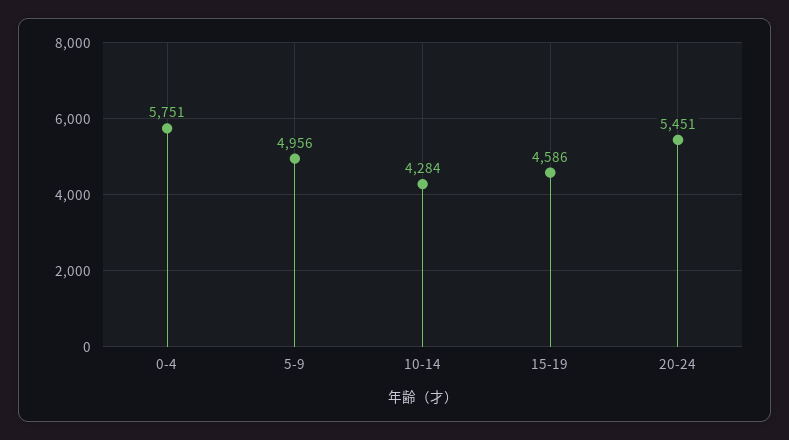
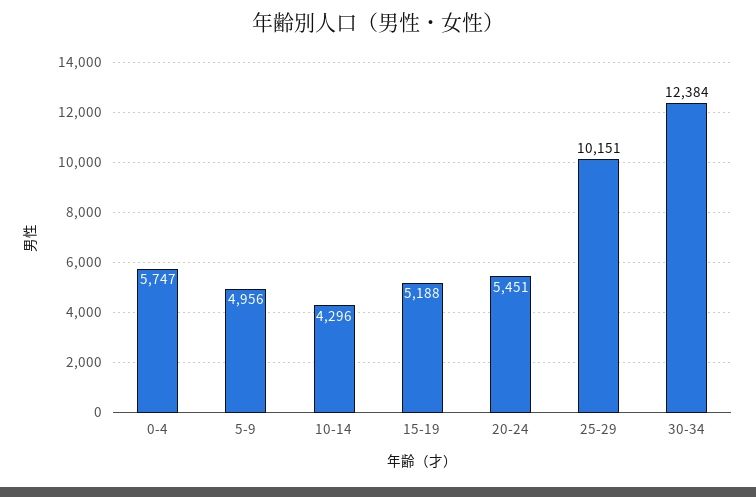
0-4: 5751 -> 5747
10-14: 4284 -> 4296
15-19: 4586 -> 5188
25-29: none -> 10151
30-34: none -> 12384

